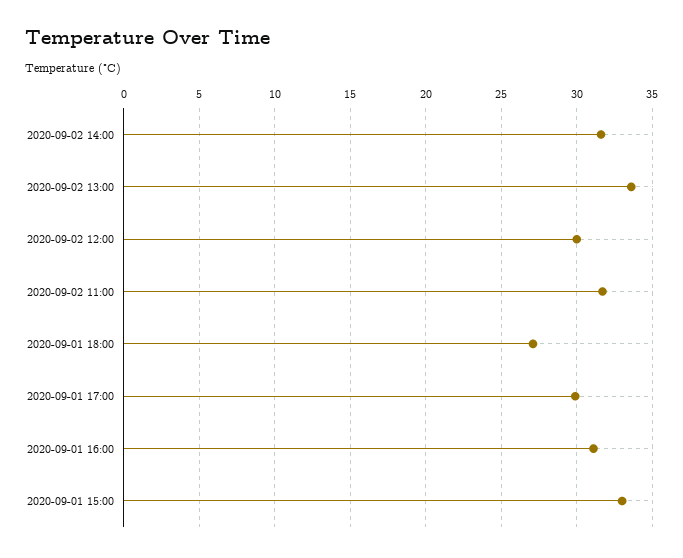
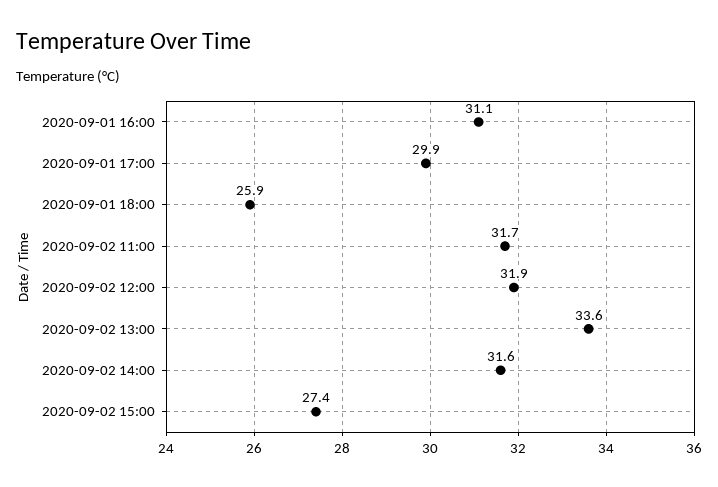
2020-09-02 12:00: 30 -> 31.9
2020-09-01 18:00: 27 -> 25.9
2020-09-01 15:00: 33 -> none
2020-09-02 15:00: none -> 27.4

